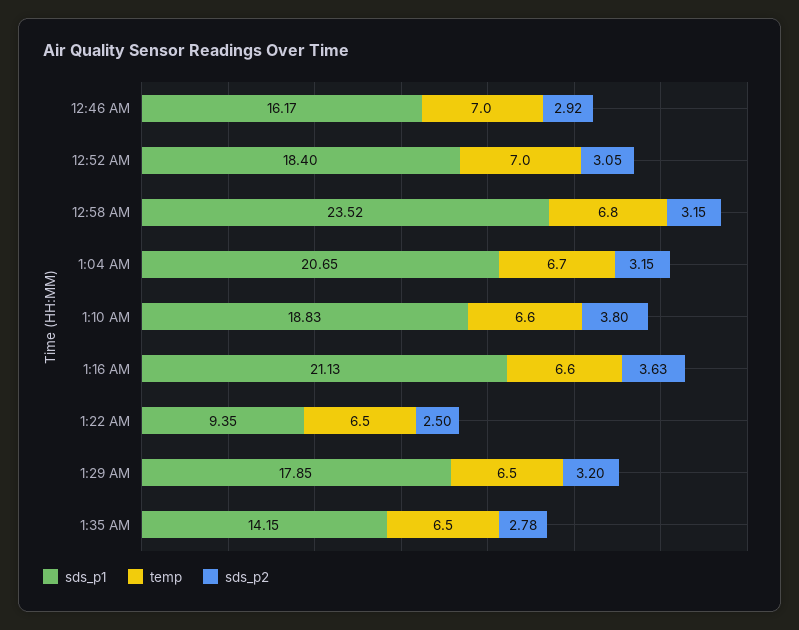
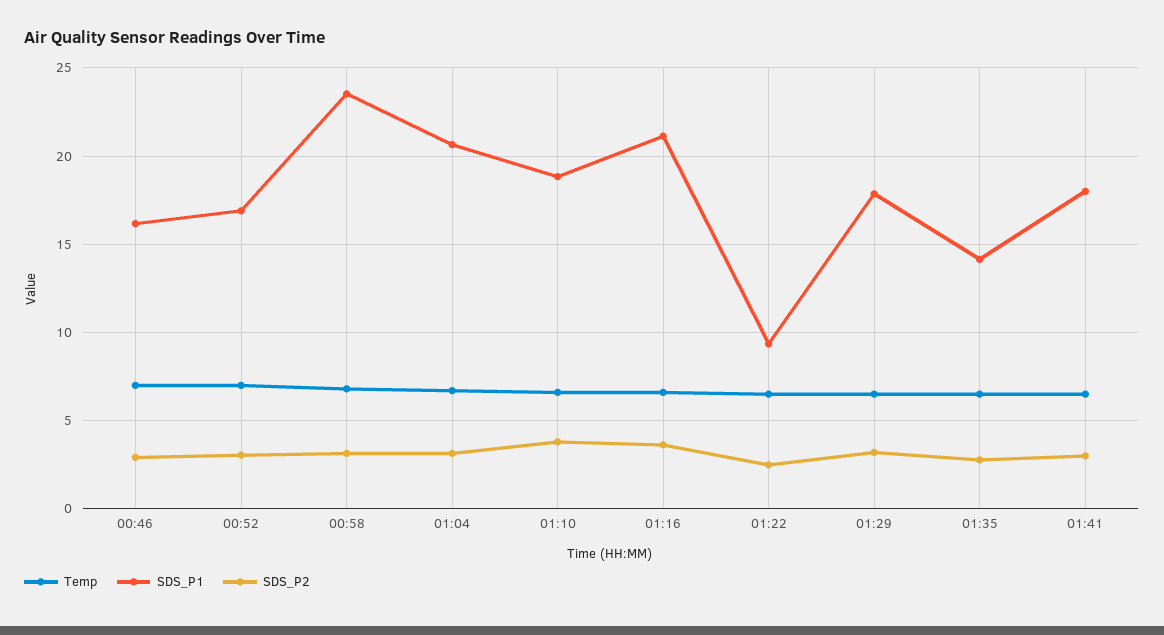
sds_p1, 12:52 AM: 18.4 -> 17
temp, 01:41: none -> 6.5
sds_p1, 01:41: none -> 18
sds_p2, 01:41: none -> 3

